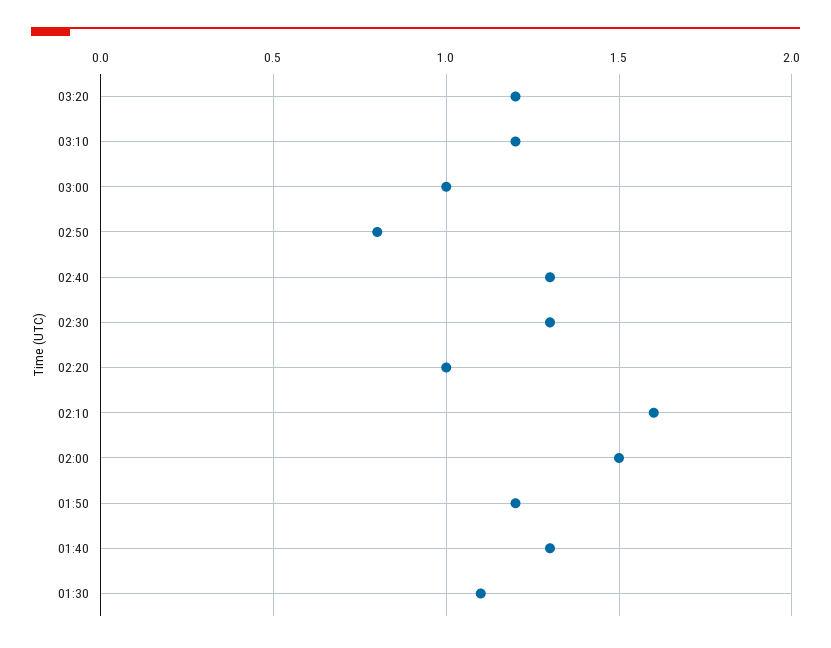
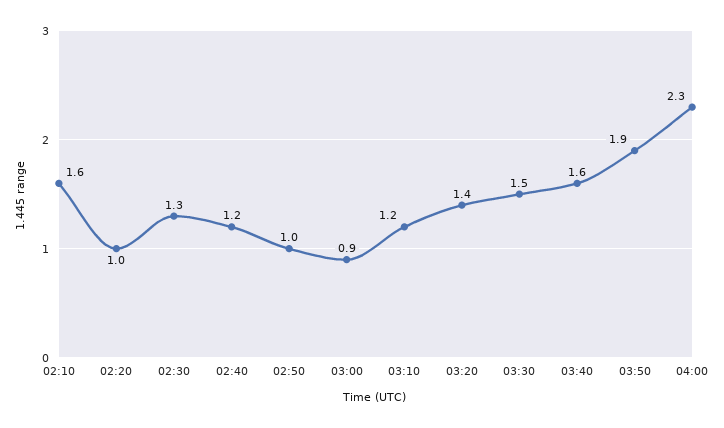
03:20: 1.2 -> 1.4
03:00: 1 -> 0.9
02:50: 0.8 -> 1
02:40: 1.3 -> 1.2
02:00: 1.5 -> none
01:50: 1.2 -> none
01:40: 1.3 -> none
01:30: 1.1 -> none
03:30: none -> 1.5
03:40: none -> 1.6
03:50: none -> 1.9
04:00: none -> 2.3

